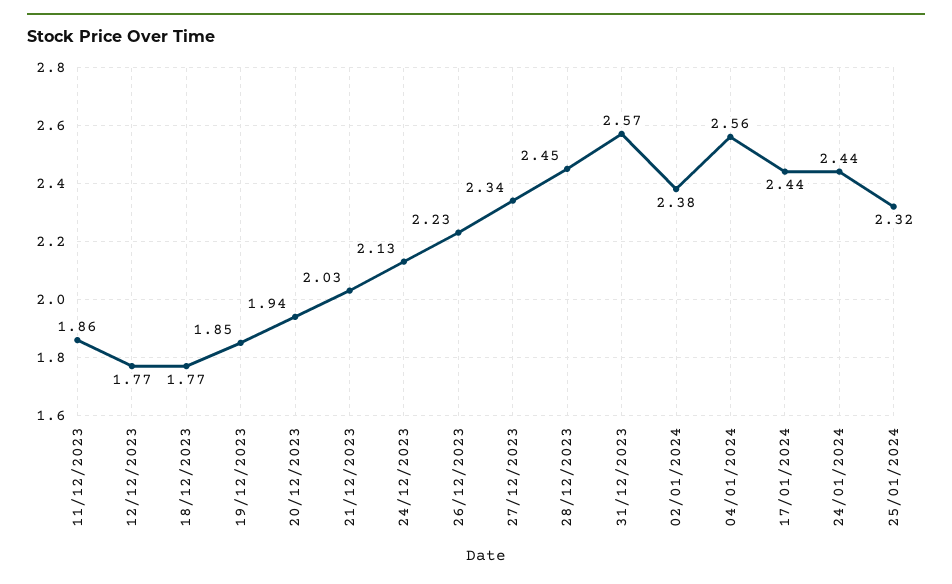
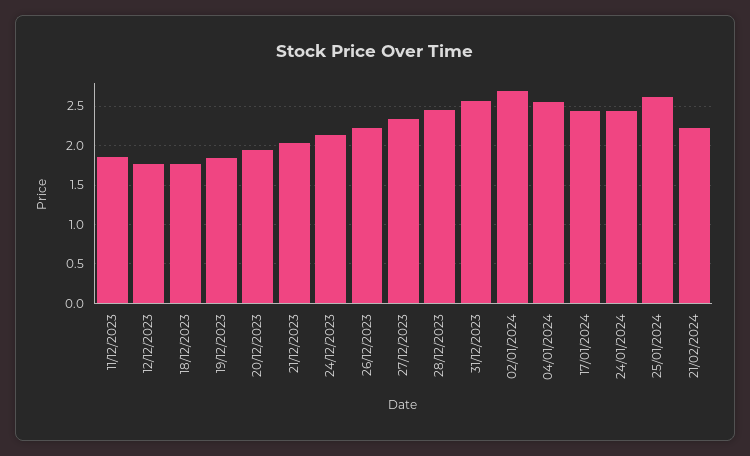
02/01/2024: 2.38 -> 2.7
25/01/2024: 2.32 -> 2.6
21/02/2024: none -> 2.2

